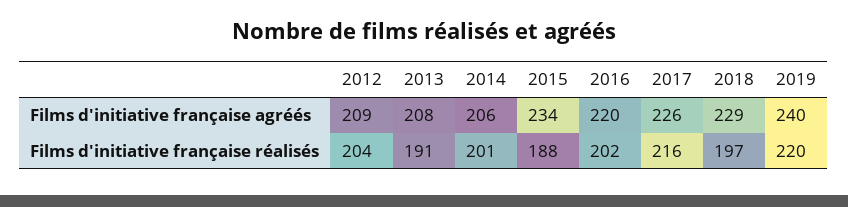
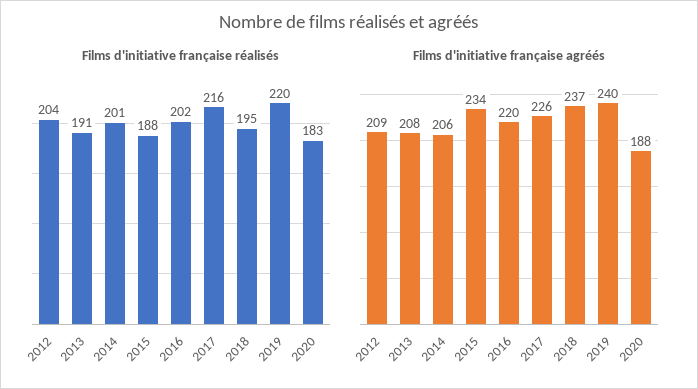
Films d'initiative française agréés, 2018: 229 -> 237
Films d'initiative française réalisés, 2018: 197 -> 195
Films d'initiative française réalisés, 2020: none -> 183
Films d'initiative française agréés, 2020: none -> 188

